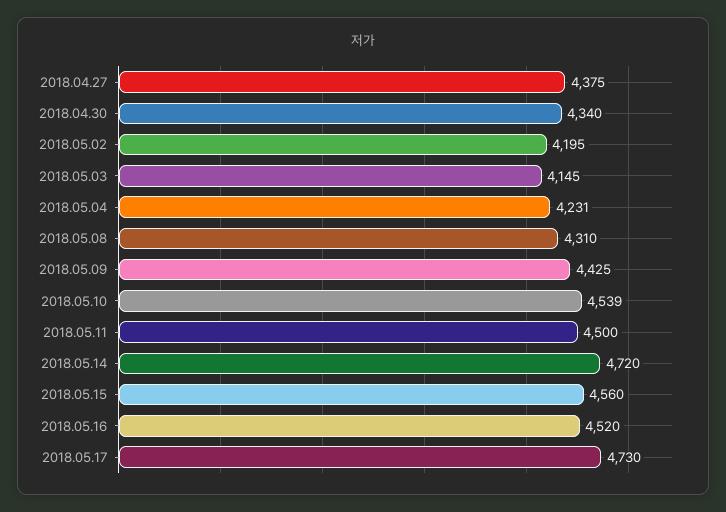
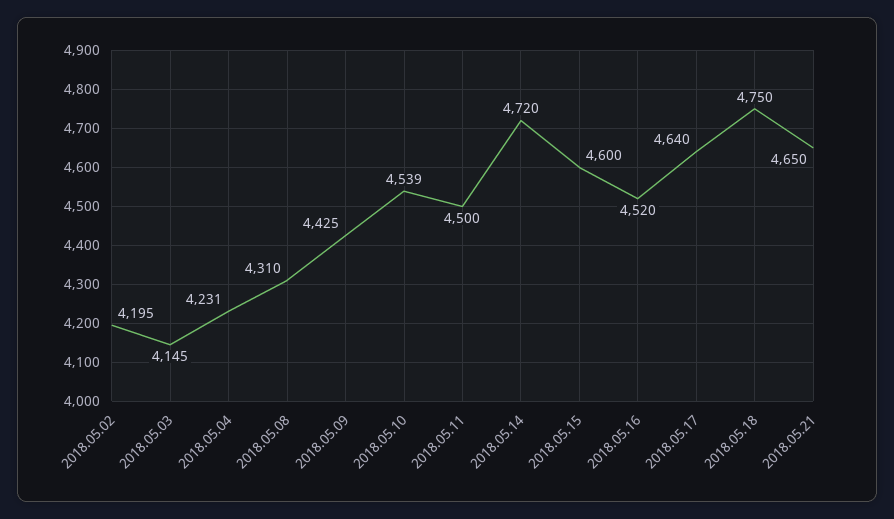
2018.04.27: 4375 -> none
2018.04.30: 4340 -> none
2018.05.15: 4560 -> 4600
2018.05.17: 4730 -> 4640
2018.05.18: none -> 4750
2018.05.21: none -> 4650

